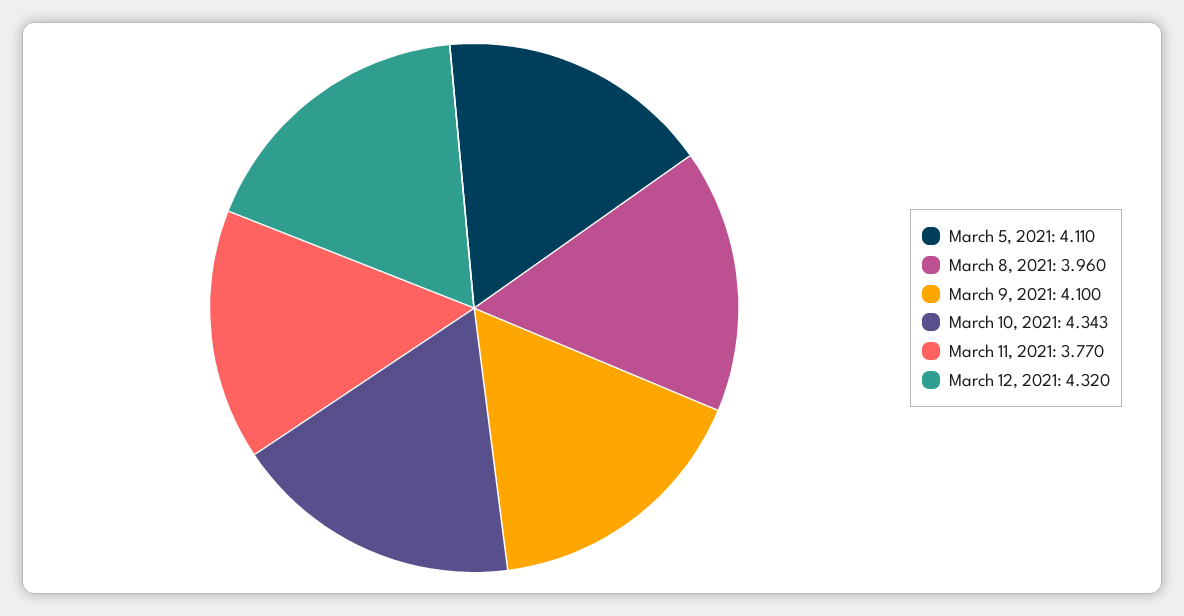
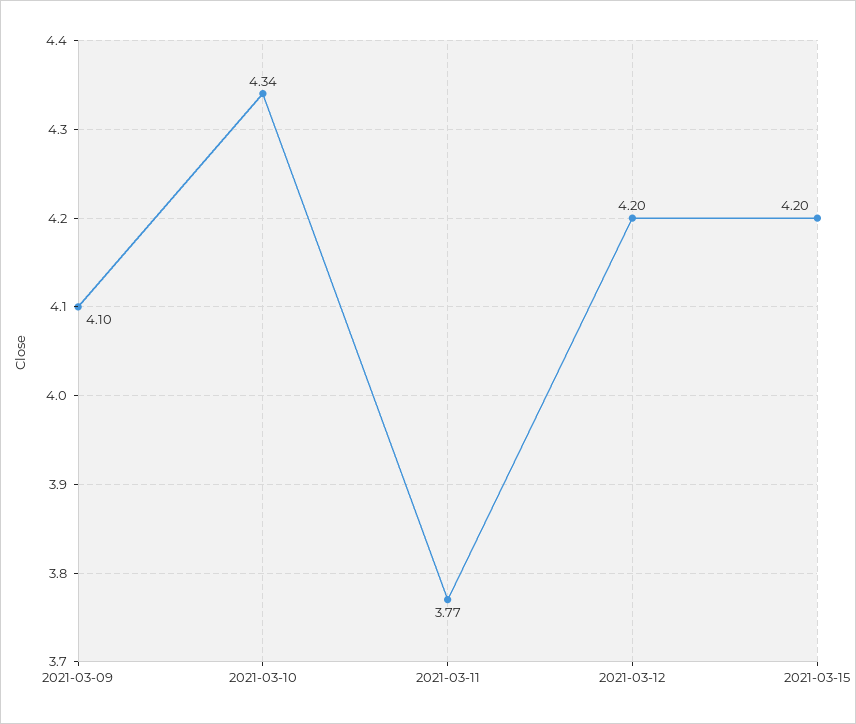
March 5, 2021: 4.11 -> none
March 8, 2021: 3.96 -> none
March 12, 2021: 4.32 -> 4.2
2021-03-15: none -> 4.2

